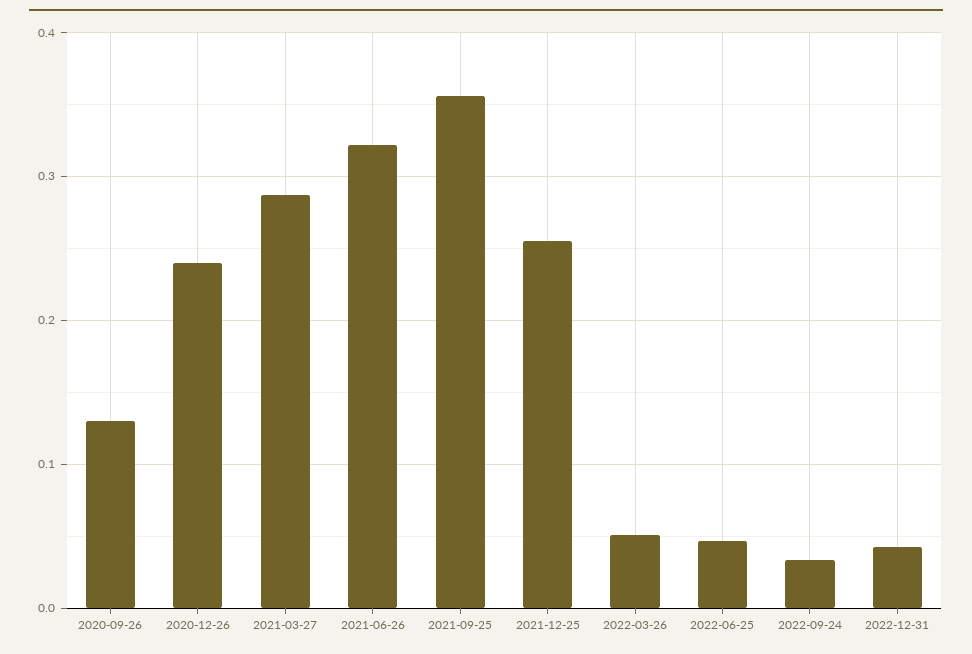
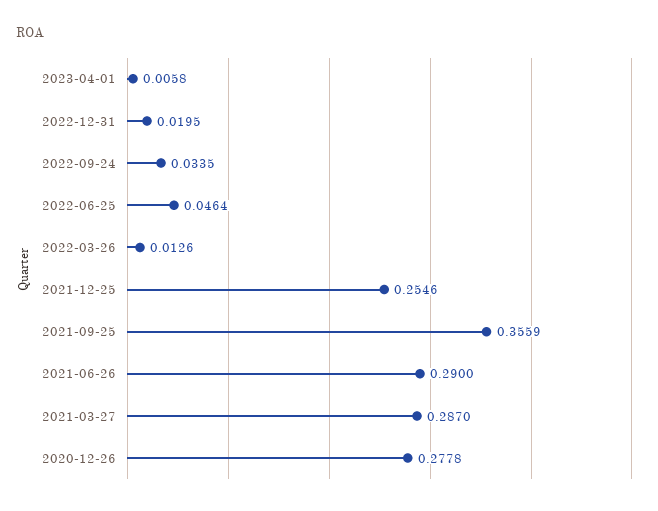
2020-09-26: 0.13 -> none
2020-12-26: 0.24 -> 0.2778
2021-06-26: 0.32 -> 0.29
2022-03-26: 0.05 -> 0.0126
2022-12-31: 0.04 -> 0.0195
2023-04-01: none -> 0.0058

